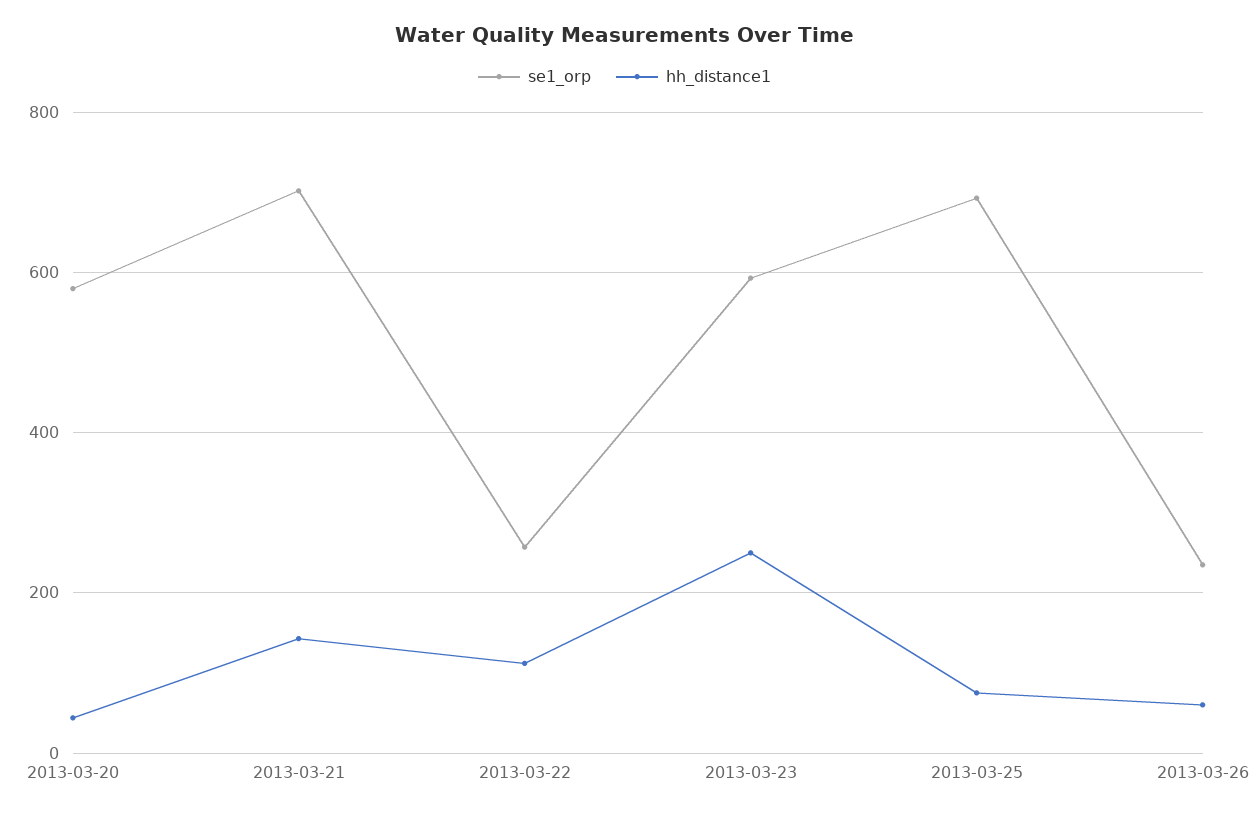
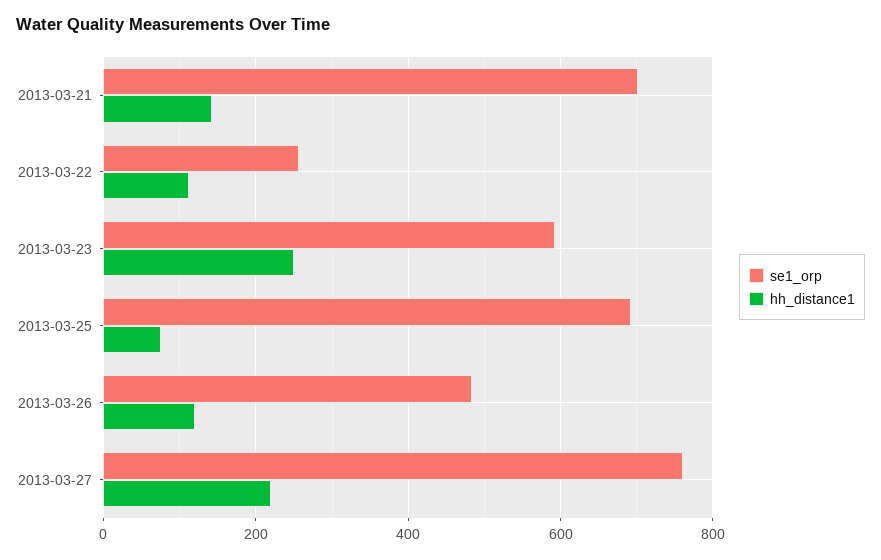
se1_orp, 2013-03-20: 580 -> none
hh_distance1, 2013-03-20: 40 -> none
se1_orp, 2013-03-26: 240 -> 480
hh_distance1, 2013-03-26: 60 -> 120
se1_orp, 2013-03-27: none -> 760
hh_distance1, 2013-03-27: none -> 220

